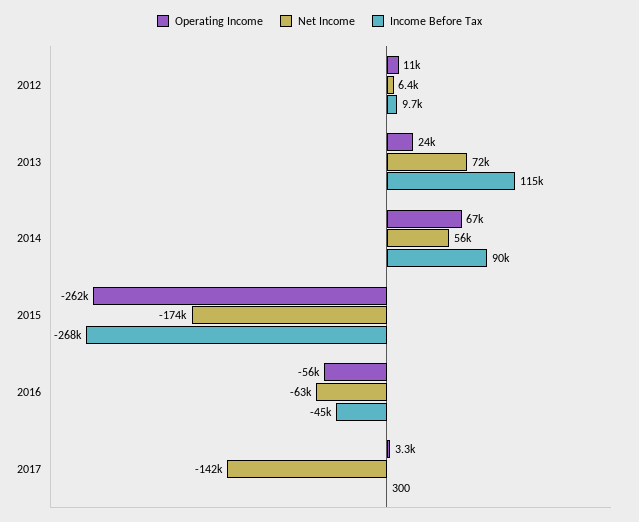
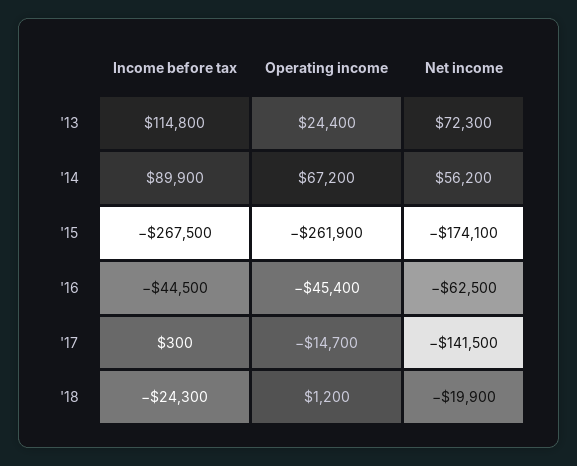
Operating Income, 2012: 11000 -> none
Net Income, 2012: 6400 -> none
Income Before Tax, 2012: 9700 -> none
Operating Income, 2016: -56000 -> -45400
Operating Income, 2017: 3300 -> -14700
Income Before Tax, '18: none -> -24300
Operating Income, '18: none -> 1200
Net Income, '18: none -> -19900

